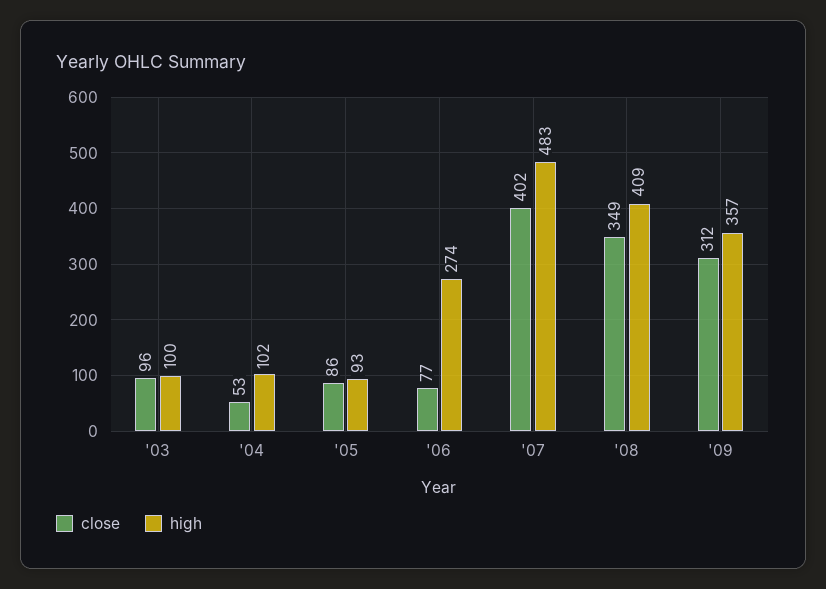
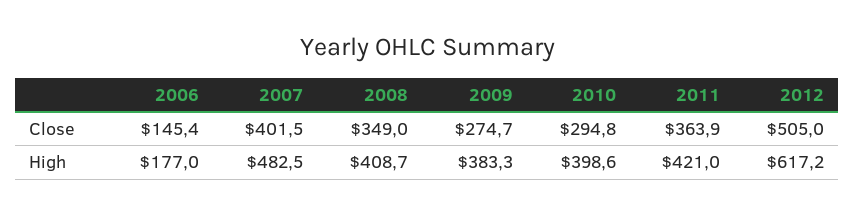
close, '03: 96 -> none
high, '03: 100 -> none
close, '04: 53 -> none
high, '04: 102 -> none
close, '05: 86 -> none
high, '05: 93 -> none
close, '06: 77 -> 145.4
high, '06: 274 -> 177
close, '09: 312 -> 274.7
high, '09: 357 -> 383.3
close, 2010: none -> 294.8
close, 2011: none -> 363.9
close, 2012: none -> 505
high, 2010: none -> 398.6
high, 2011: none -> 421
high, 2012: none -> 617.2

